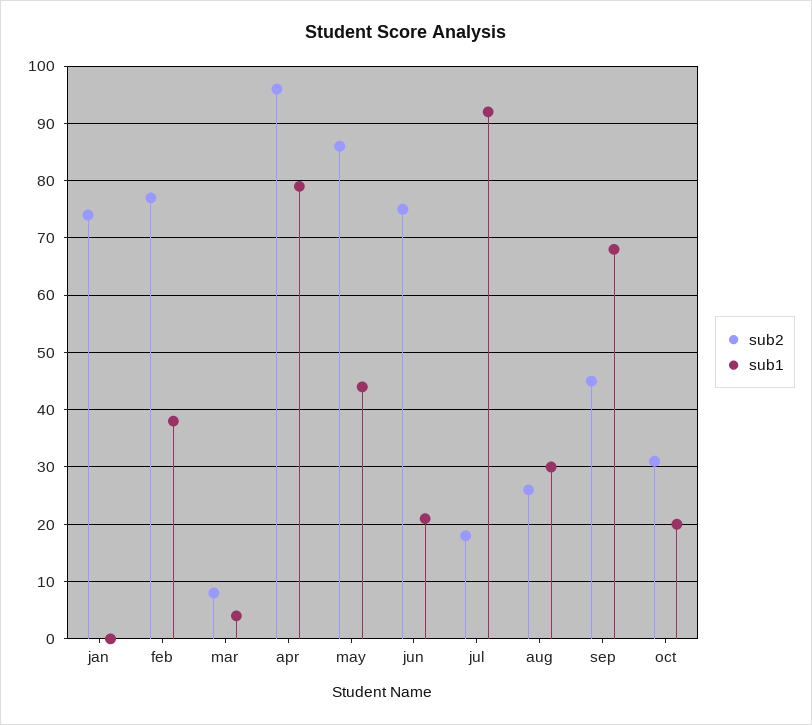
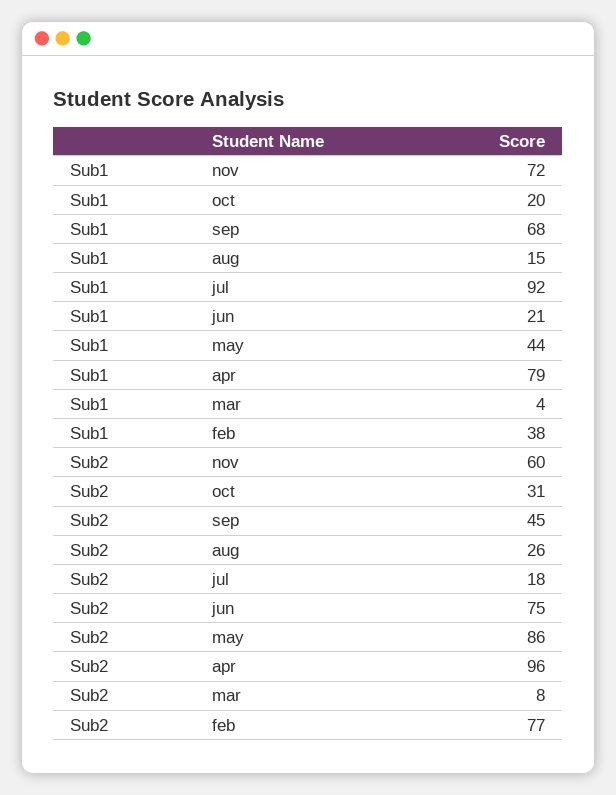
sub2, jan: 75 -> none
sub1, jan: 0 -> none
sub1, aug: 30 -> 15
sub1, nov: none -> 72
sub2, nov: none -> 60

